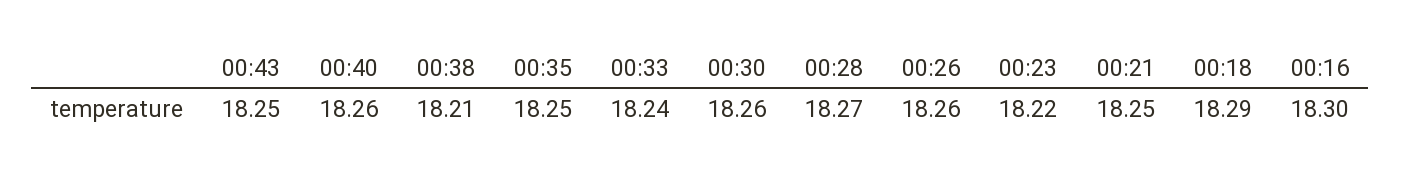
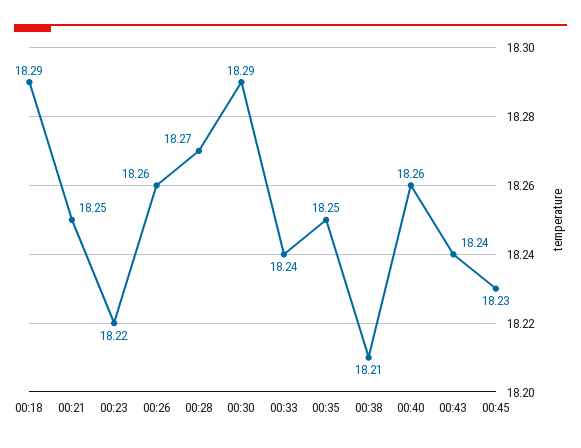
00:43: 18.25 -> 18.24
00:30: 18.26 -> 18.29
00:16: 18.3 -> none
00:45: none -> 18.23

